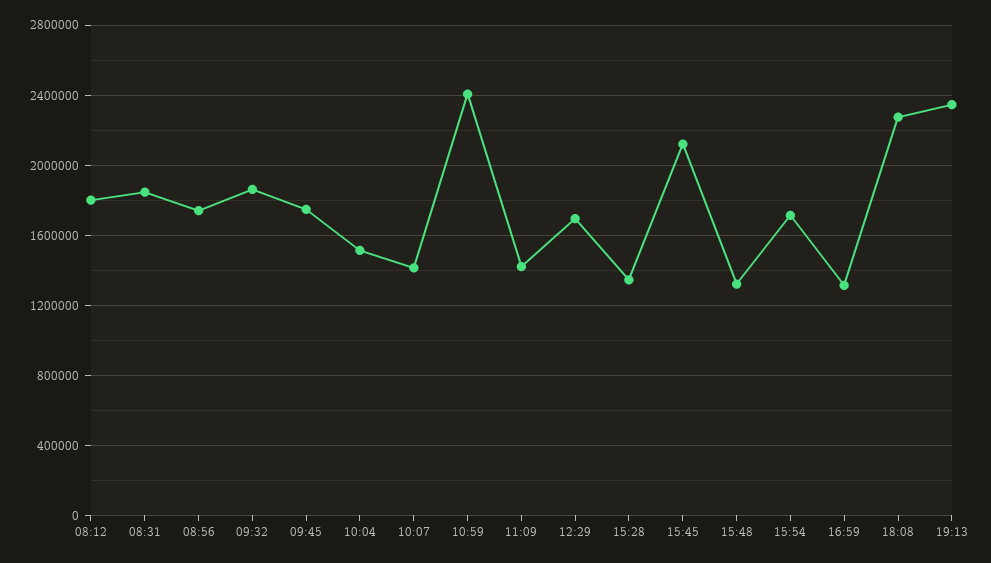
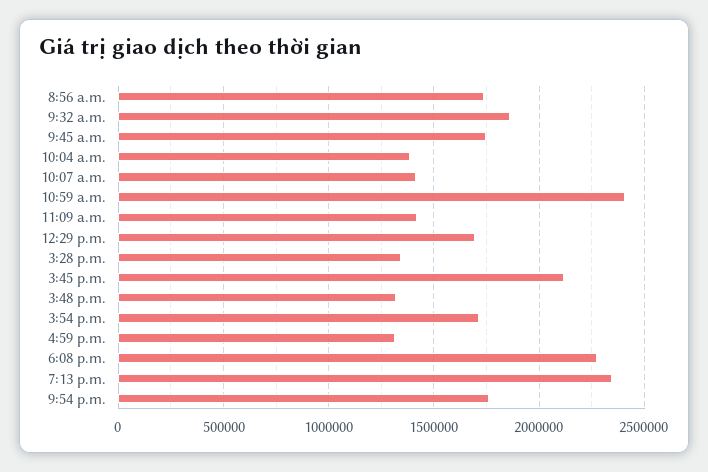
08:12: 1800000 -> none
08:31: 1850000 -> none
10:04: 1500000 -> 1400000
9:54 p.m.: none -> 1750000

